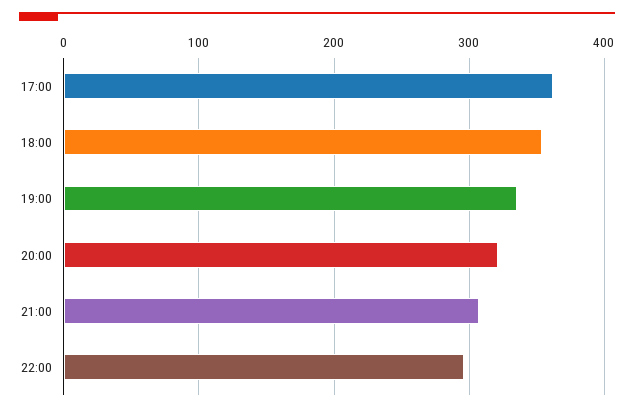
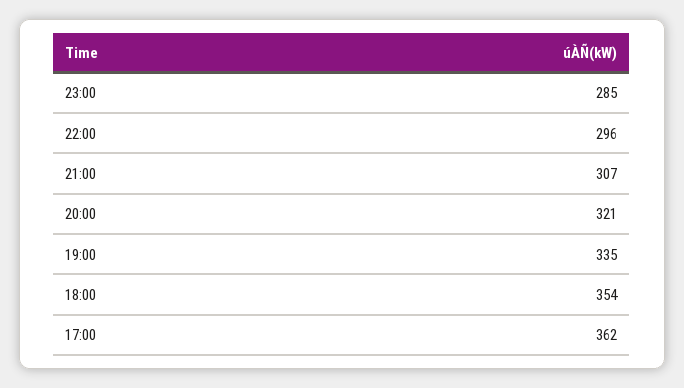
23:00: none -> 285

